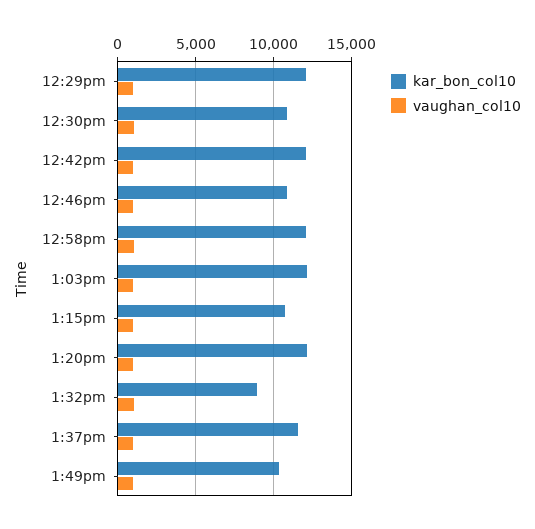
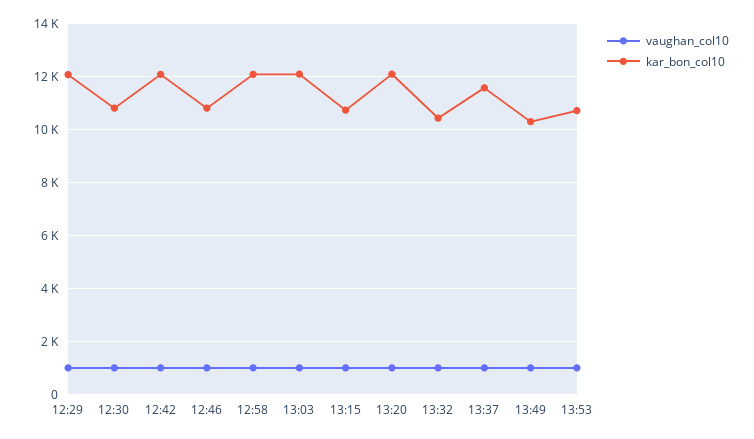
kar_bon_col10, 1:32pm: 9000 -> 10500
vaughan_col10, 13:53: none -> 1000
kar_bon_col10, 13:53: none -> 10750

